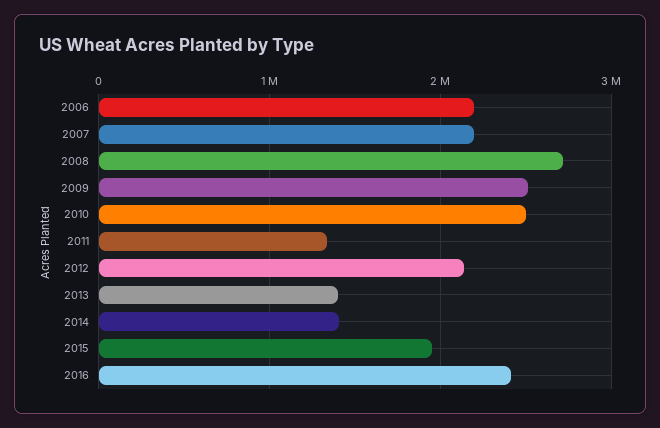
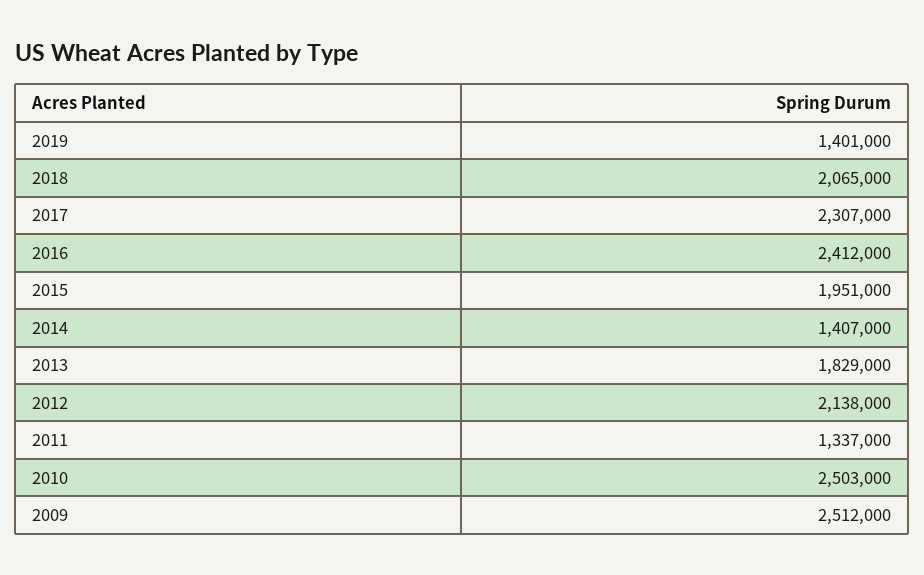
2006: 2200000 -> none
2007: 2200000 -> none
2008: 2700000 -> none
2013: 1400000 -> 1829000
2019: none -> 1401000
2018: none -> 2065000
2017: none -> 2307000

